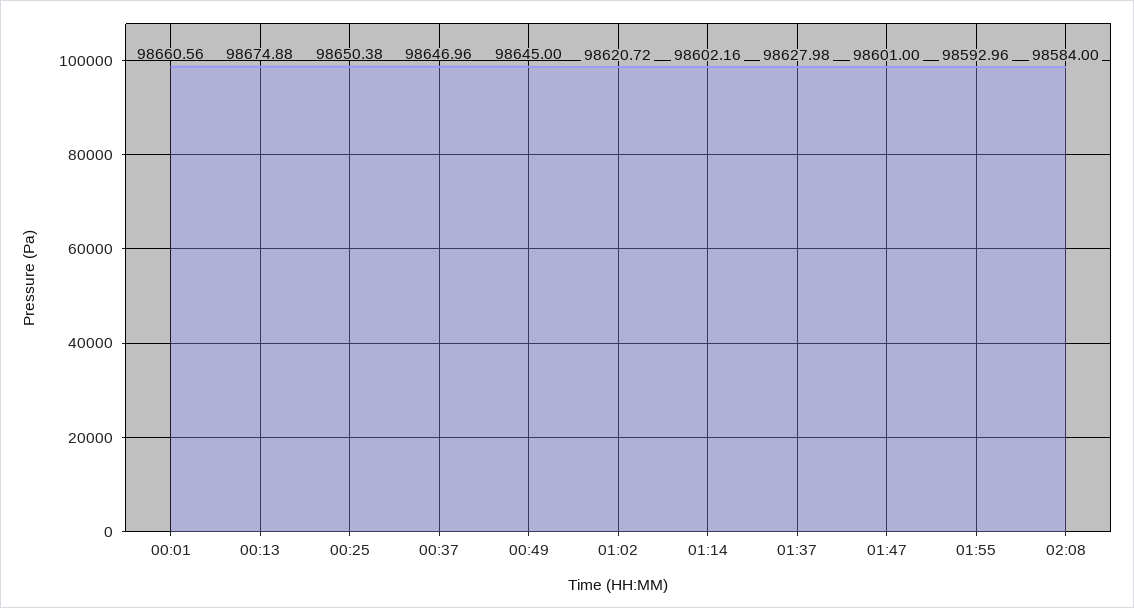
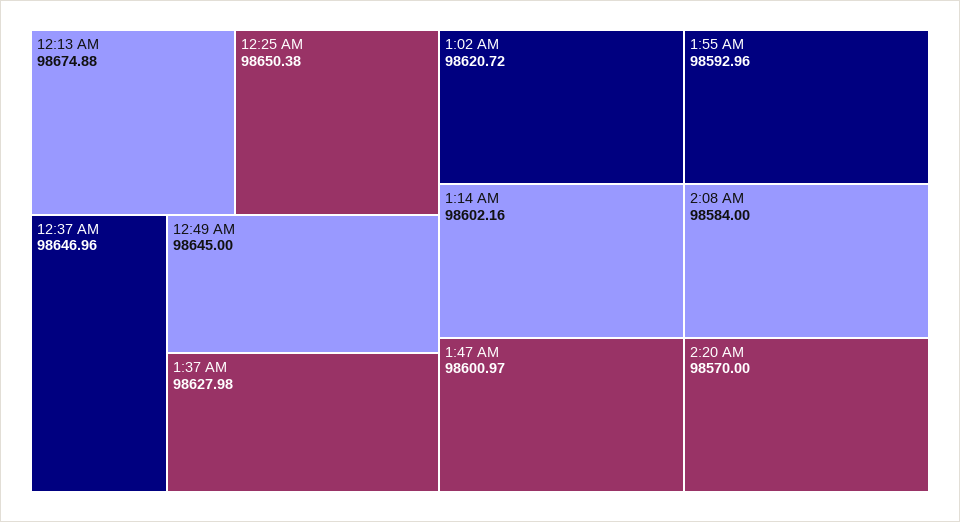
00:01: 98660.56 -> none
01:47: 98601 -> 98600.97
2:20 AM: none -> 98570

